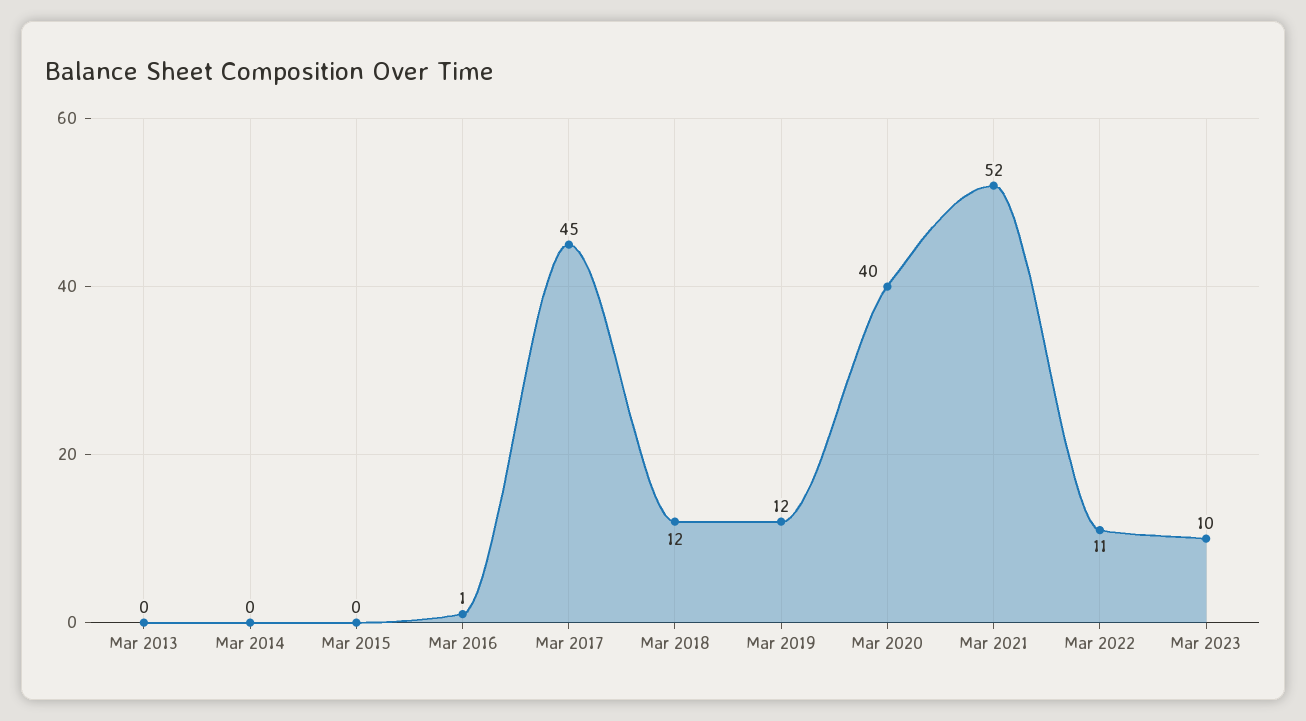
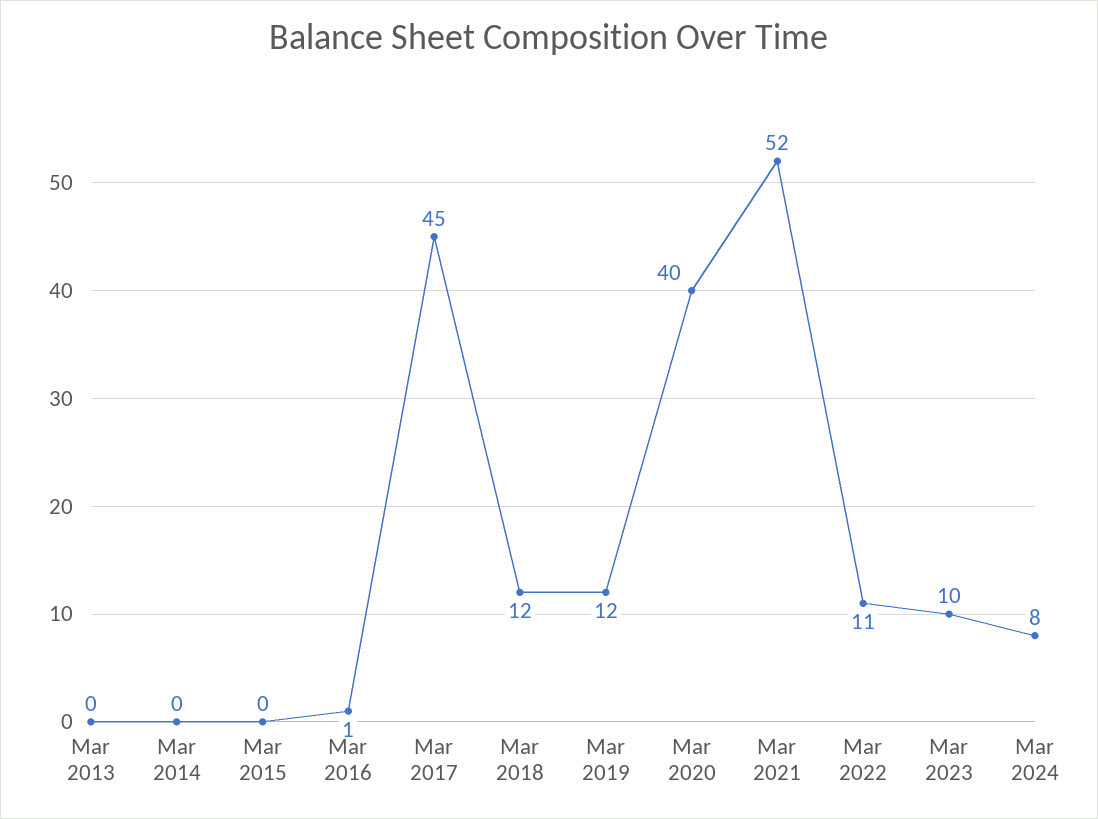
Mar 2024: none -> 8

